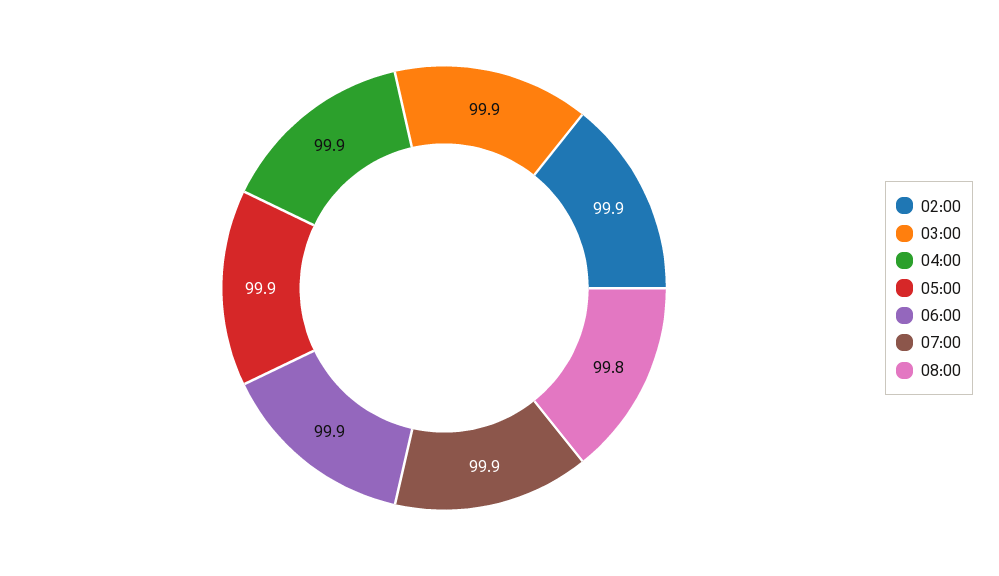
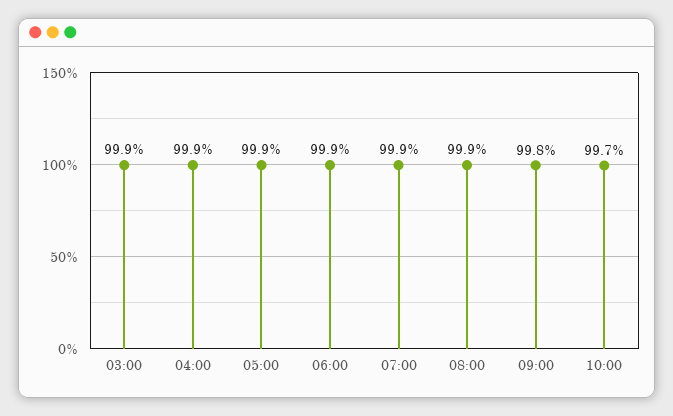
02:00: 99.9 -> none
08:00: 99.8 -> 99.9
09:00: none -> 99.8
10:00: none -> 99.7

